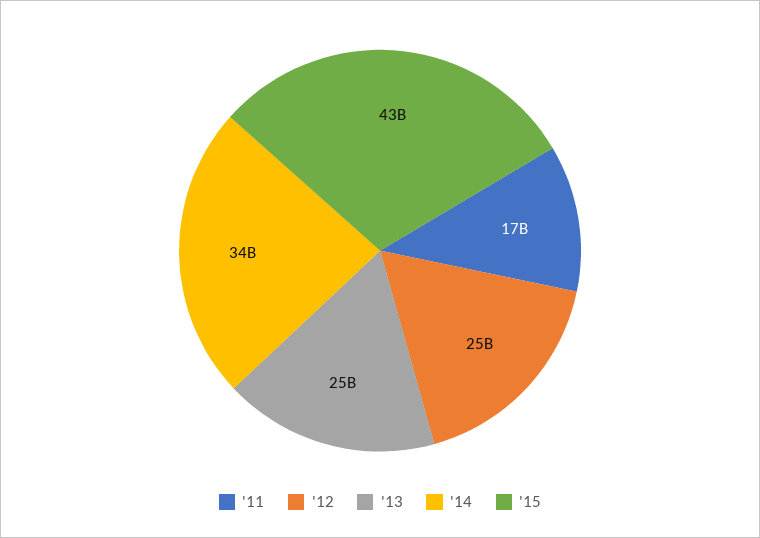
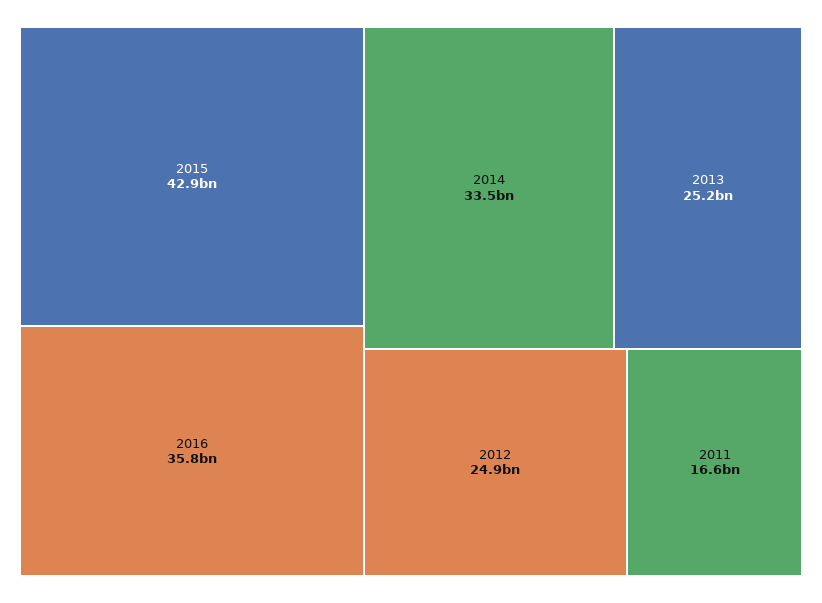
2016: none -> 35800000000

